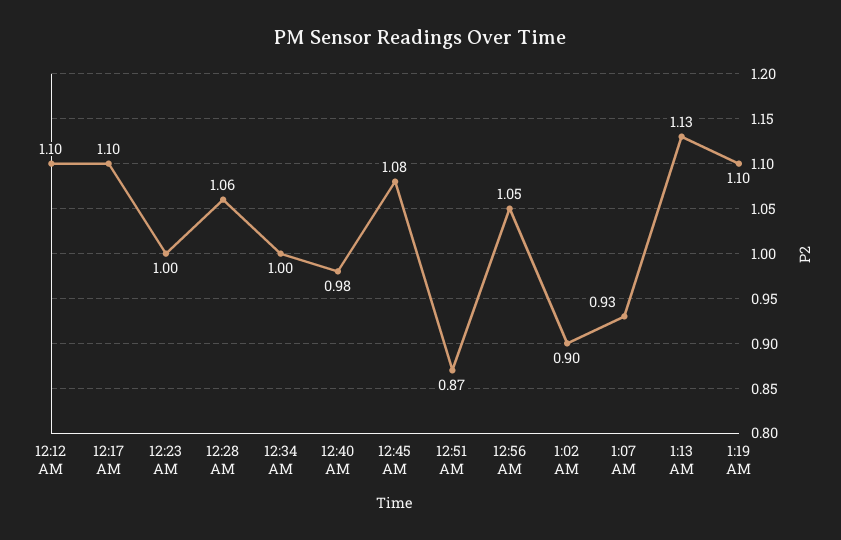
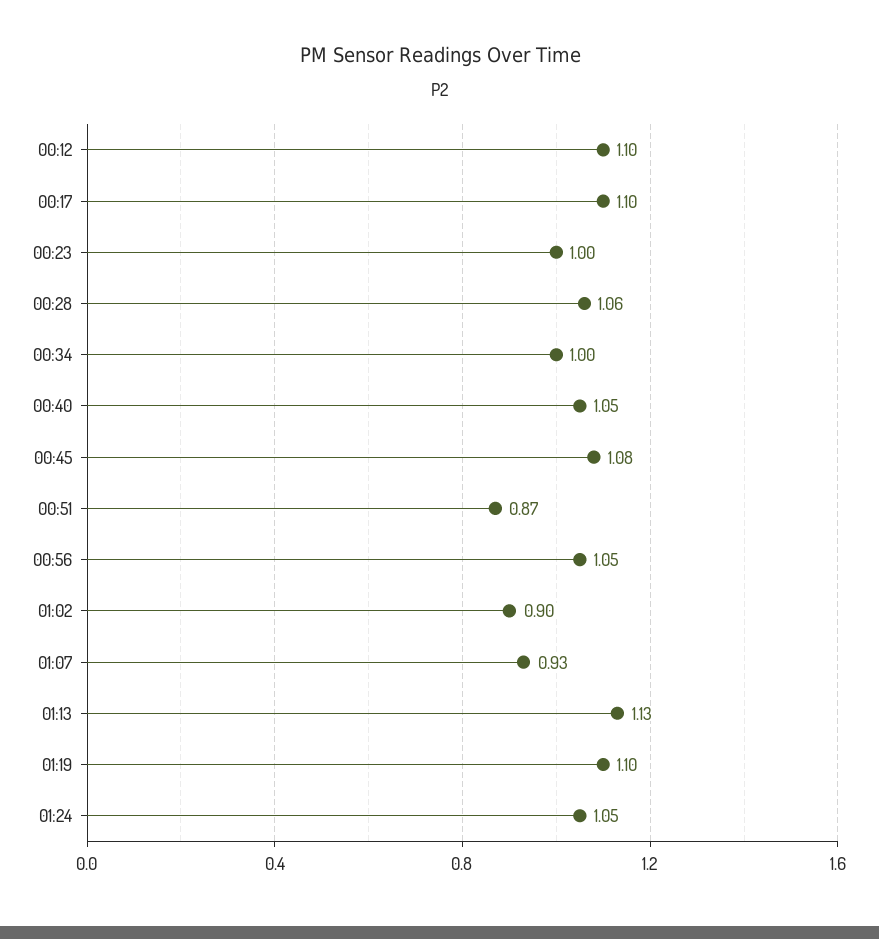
12:40 AM: 0.98 -> 1.05
01:24: none -> 1.05

